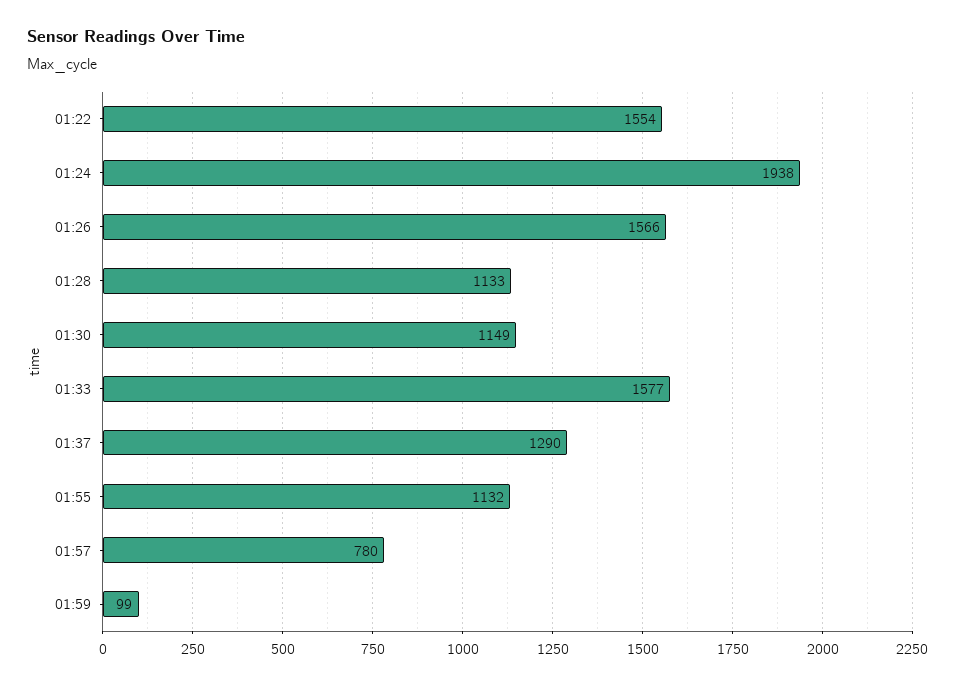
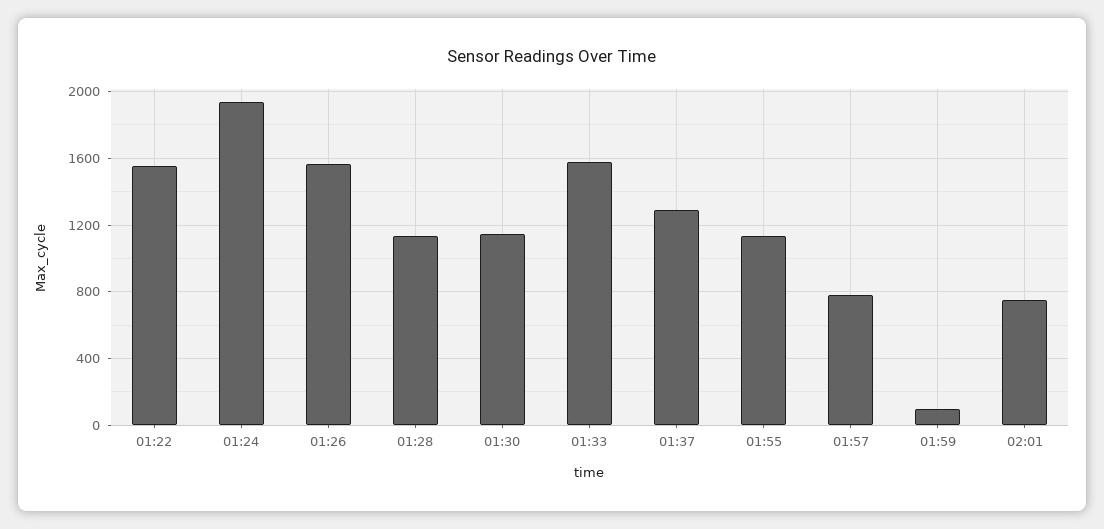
02:01: none -> 750

